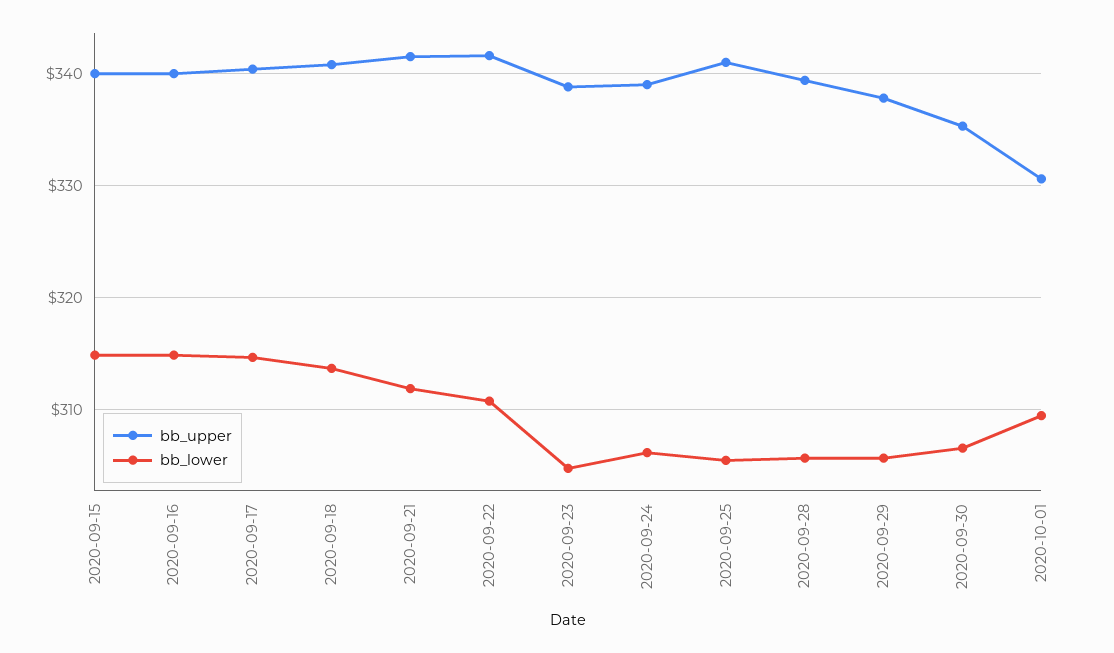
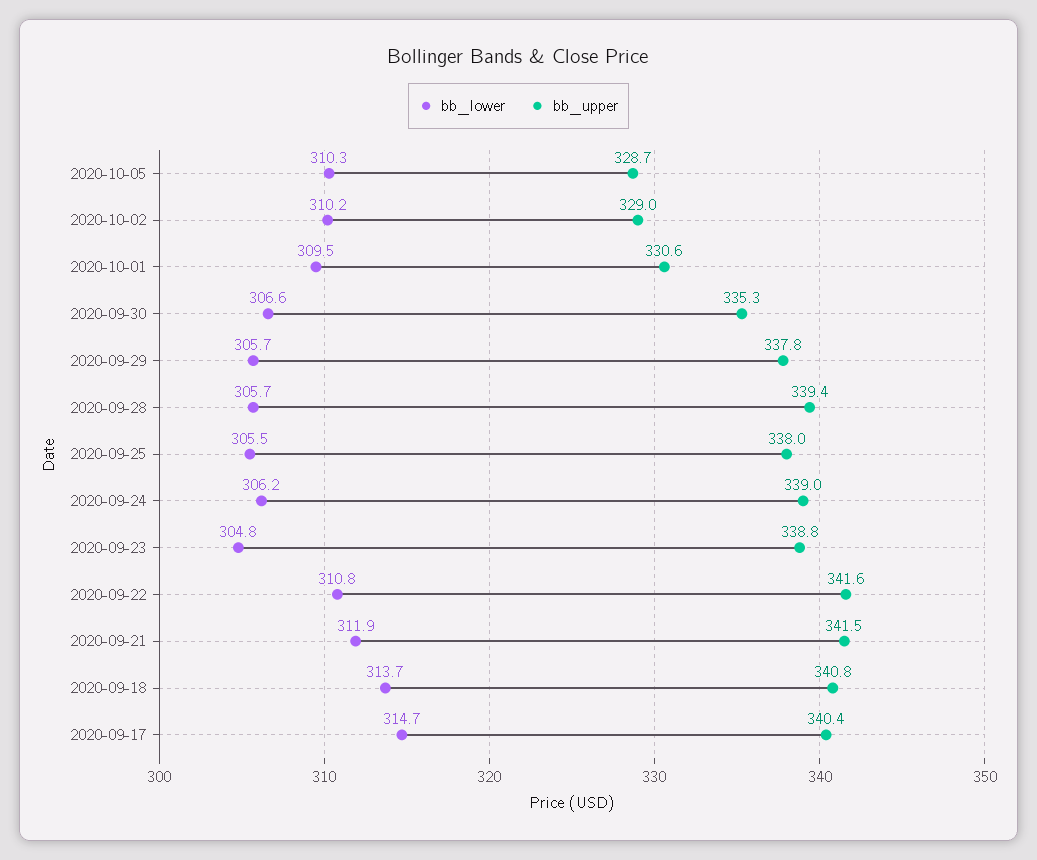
bb_upper, 2020-09-15: 340 -> none
bb_lower, 2020-09-15: 315 -> none
bb_upper, 2020-09-16: 340 -> none
bb_lower, 2020-09-16: 315 -> none
bb_upper, 2020-09-25: 341 -> 338
bb_lower, 2020-10-05: none -> 310.3
bb_upper, 2020-10-05: none -> 328.7
bb_lower, 2020-10-02: none -> 310.2
bb_upper, 2020-10-02: none -> 329

